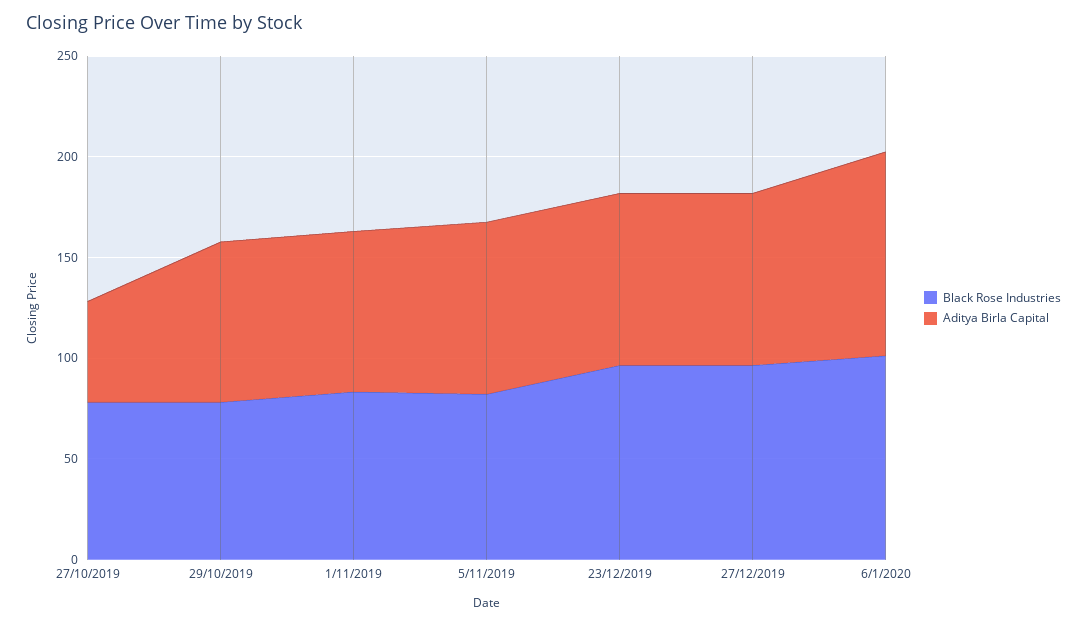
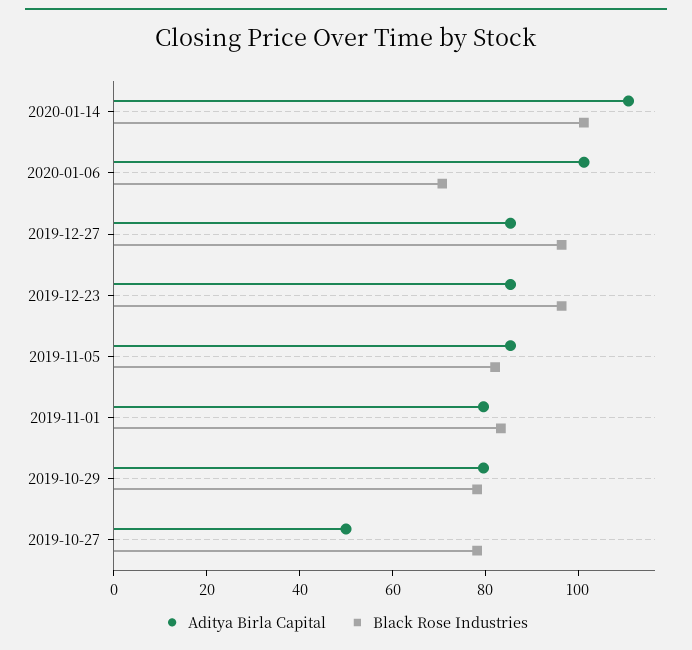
Black Rose Industries, 6/1/2020: 100 -> 70
Aditya Birla Capital, 2020-01-14: none -> 110
Black Rose Industries, 2020-01-14: none -> 100

